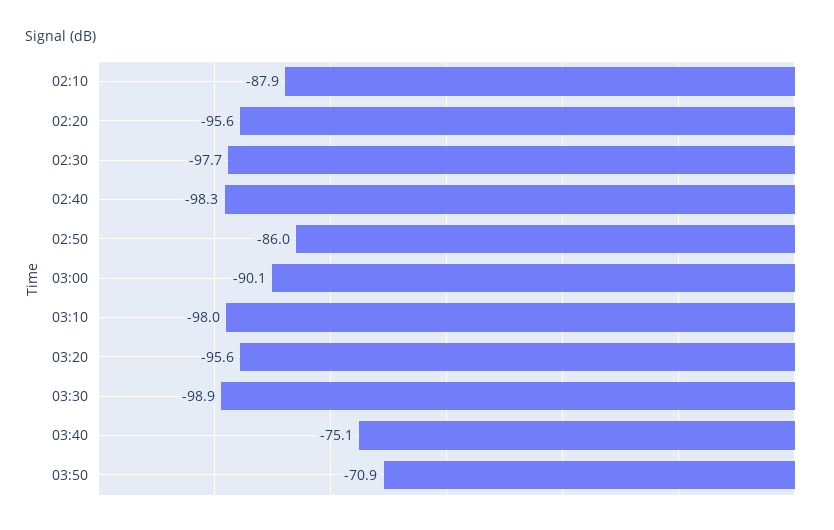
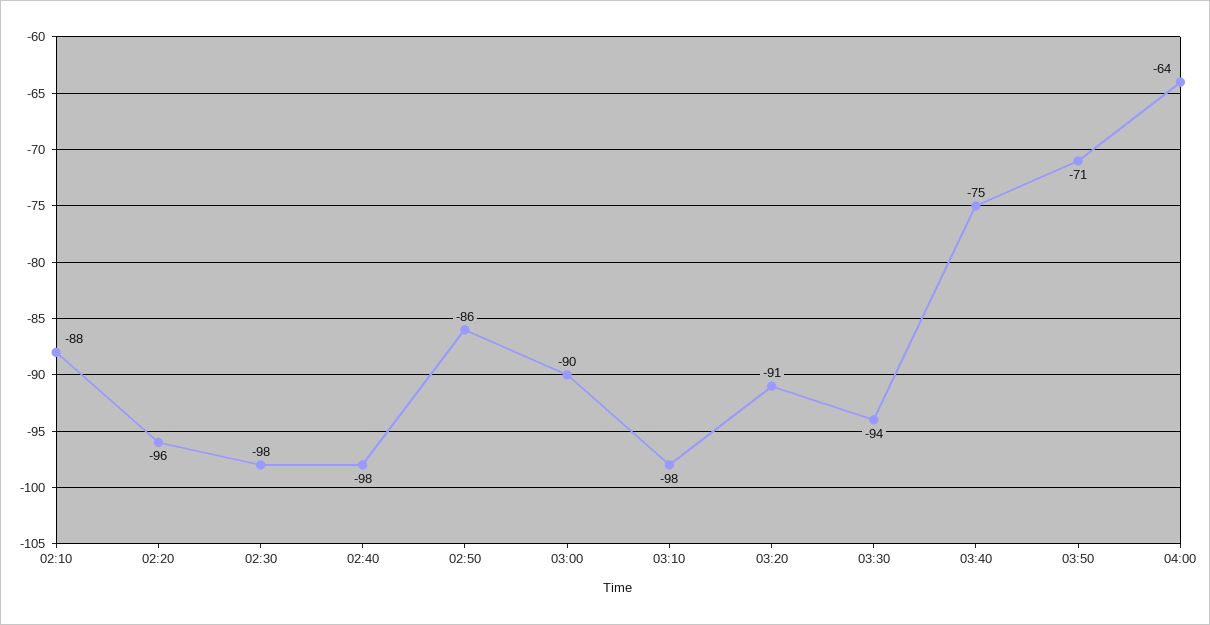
03:20: -95.6 -> -91
03:30: -98.9 -> -94
04:00: none -> -64

